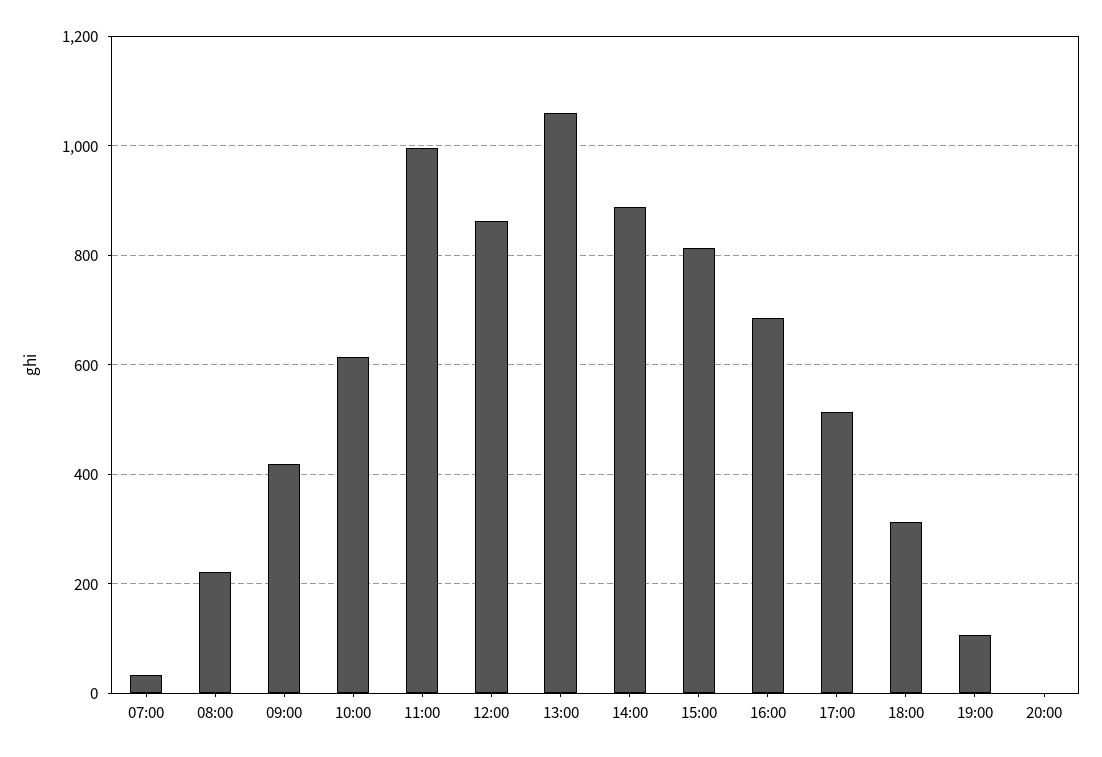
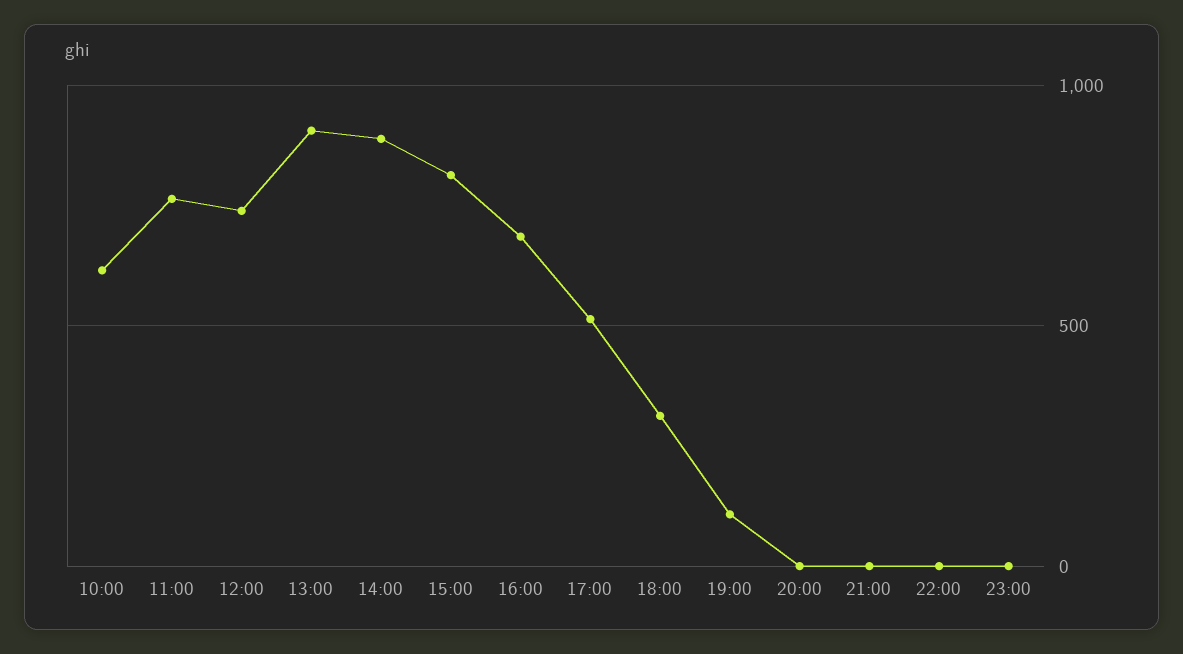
07:00: 40 -> none
08:00: 220 -> none
09:00: 420 -> none
11:00: 1000 -> 750
12:00: 860 -> 750
13:00: 1060 -> 900
21:00: none -> 0
22:00: none -> 0
23:00: none -> 0

